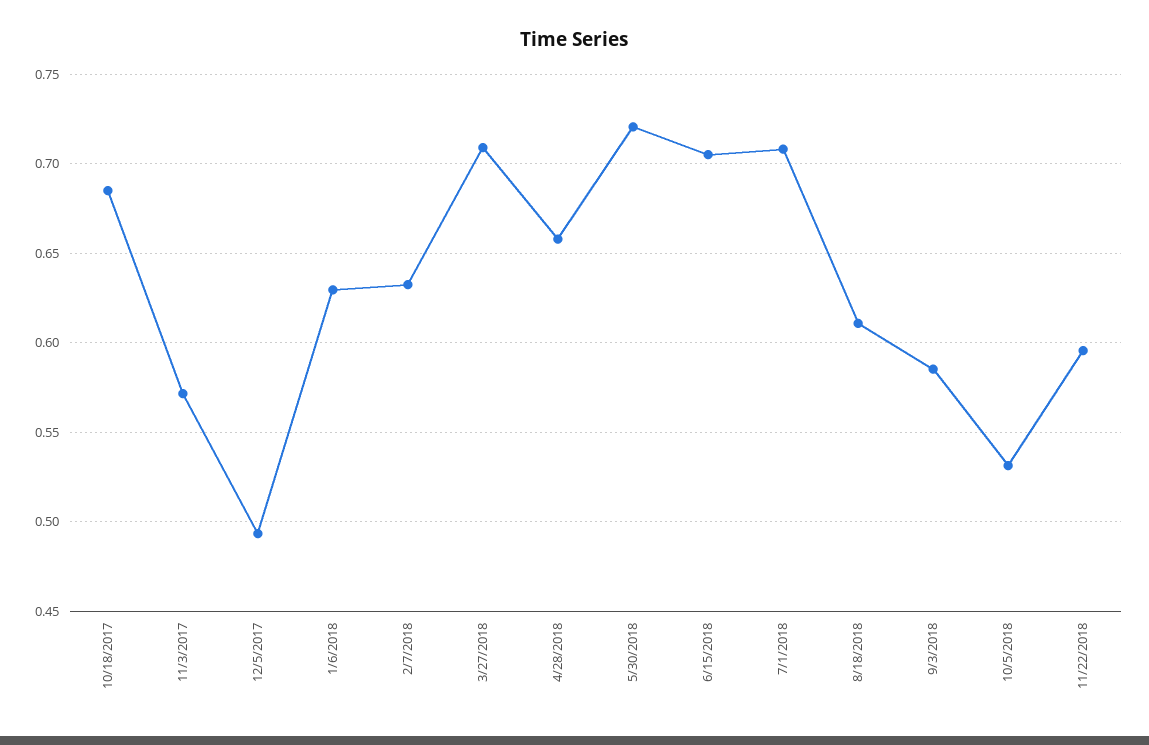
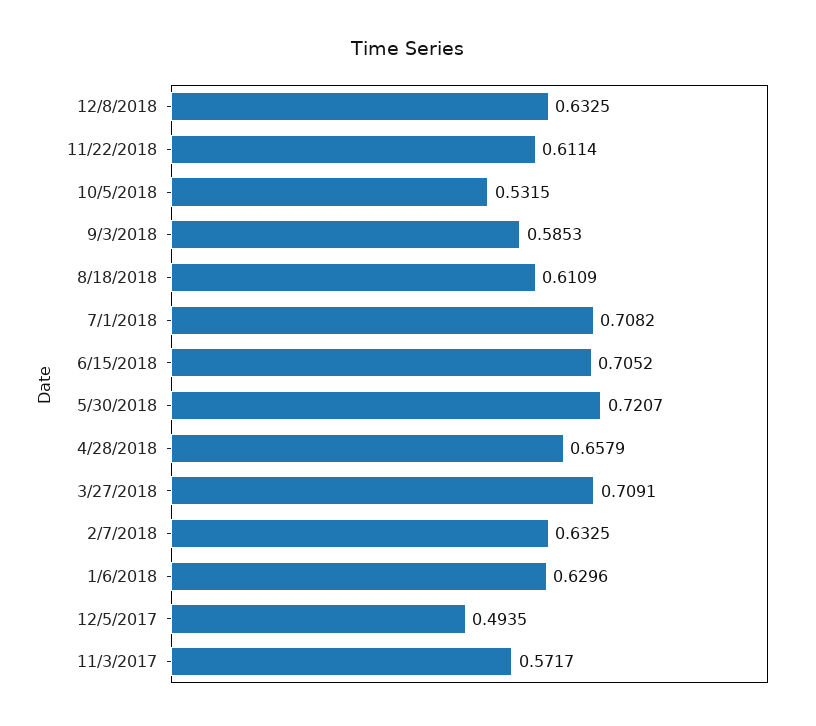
10/18/2017: 0.685 -> none
11/22/2018: 0.595 -> 0.6114
12/8/2018: none -> 0.6325

